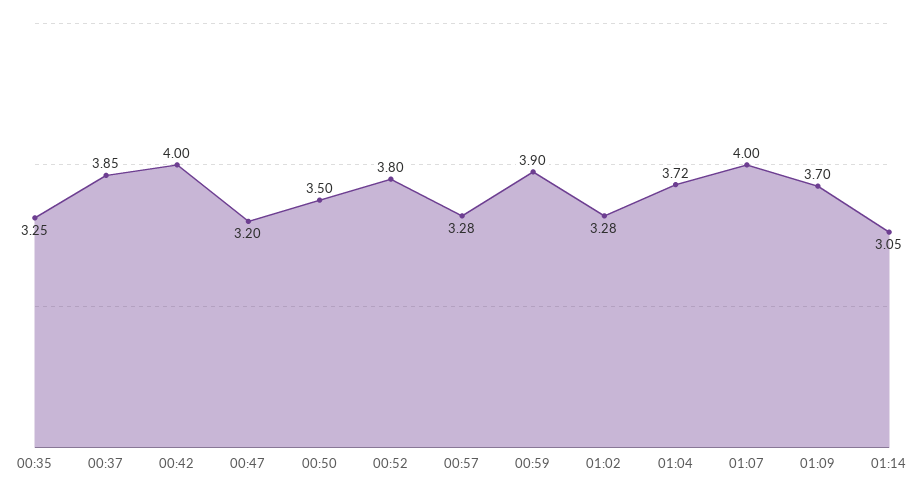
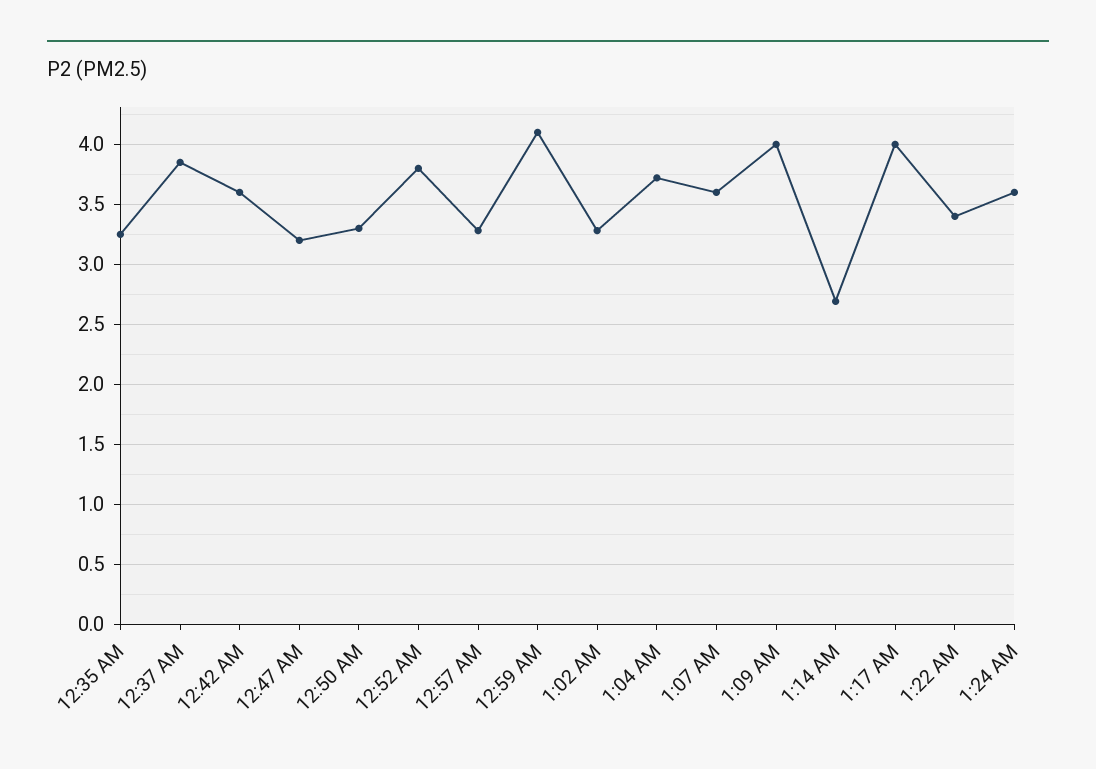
00:42: 4 -> 3.6
00:50: 3.5 -> 3.3
00:59: 3.9 -> 4.1
01:07: 4 -> 3.6
01:09: 3.7 -> 4
01:14: 3.05 -> 2.7
1:17 AM: none -> 4
1:22 AM: none -> 3.4
1:24 AM: none -> 3.6

